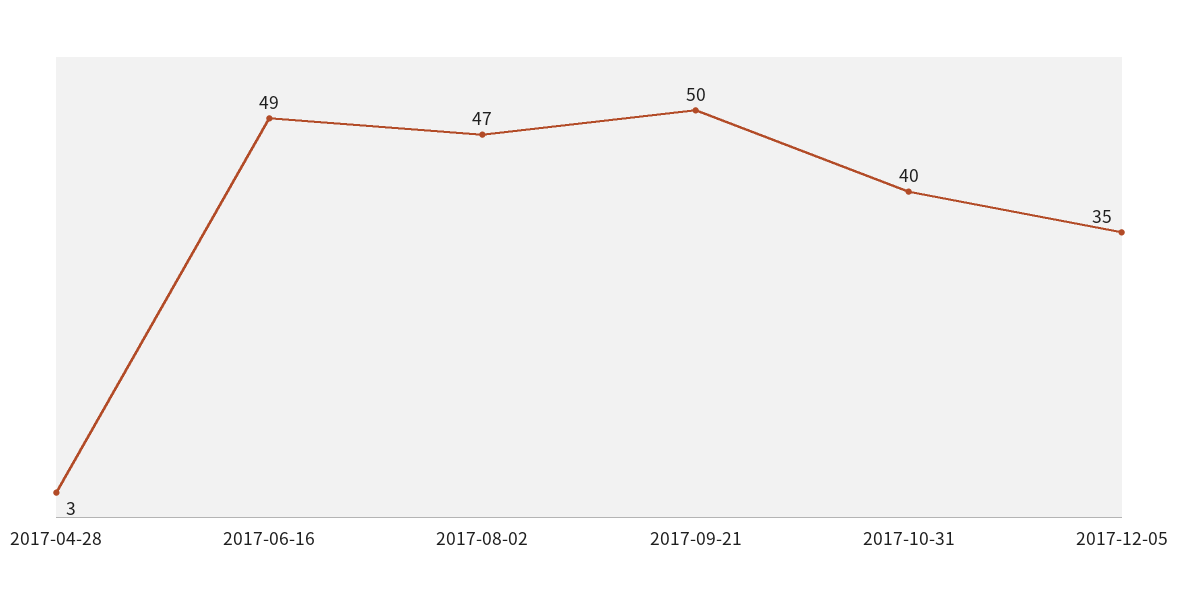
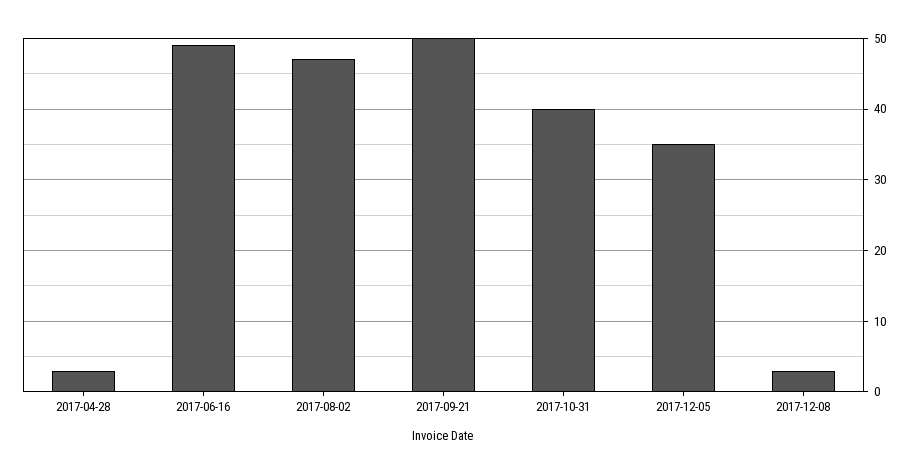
2017-12-08: none -> 3

